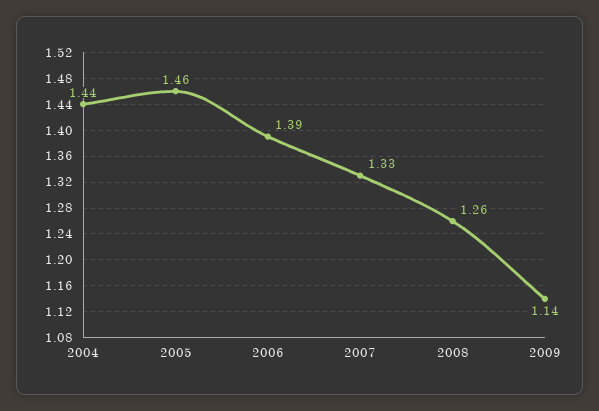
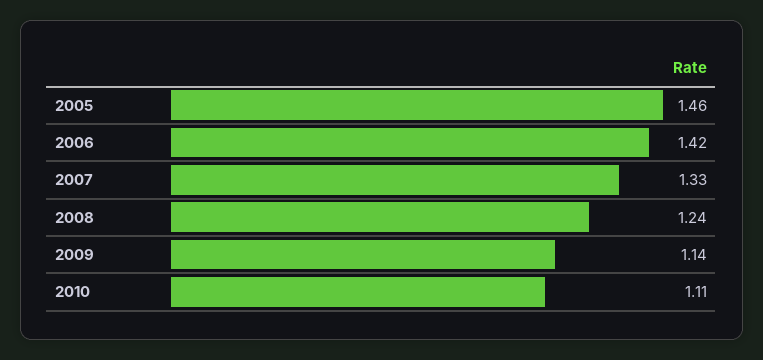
2004: 1.44 -> none
2006: 1.39 -> 1.42
2008: 1.26 -> 1.24
2010: none -> 1.11

